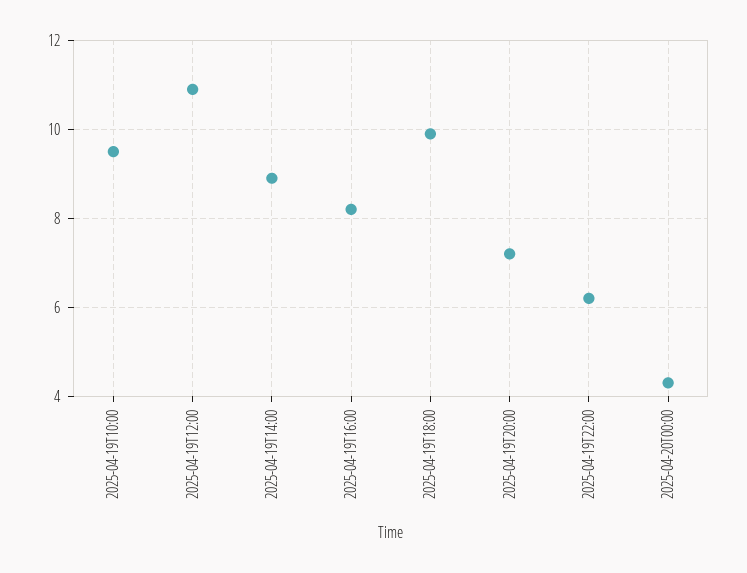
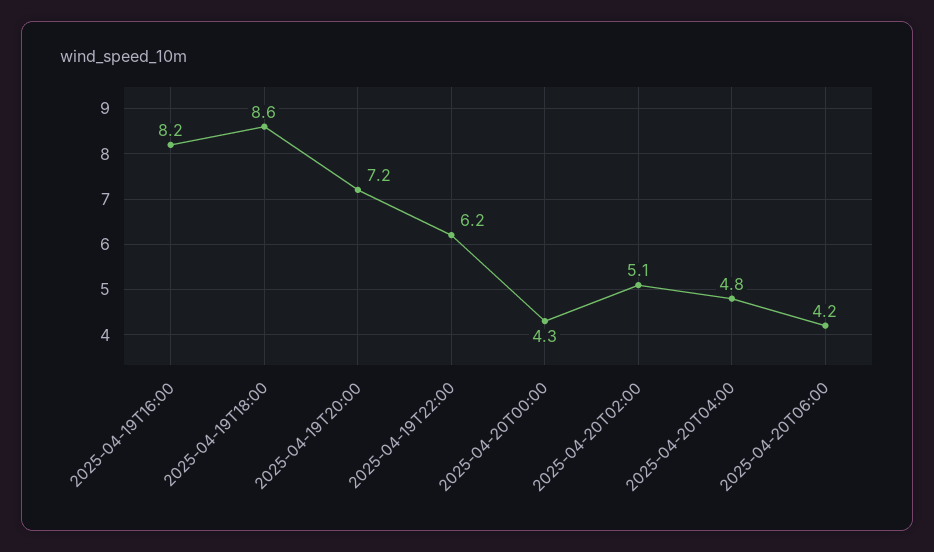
2025-04-19T10:00: 9.5 -> none
2025-04-19T12:00: 11 -> none
2025-04-19T14:00: 9 -> none
2025-04-19T18:00: 10 -> 8.6
2025-04-20T02:00: none -> 5.1
2025-04-20T04:00: none -> 4.8
2025-04-20T06:00: none -> 4.2

